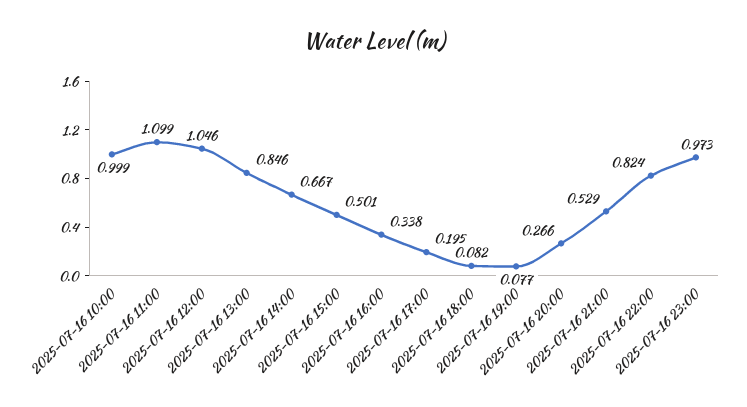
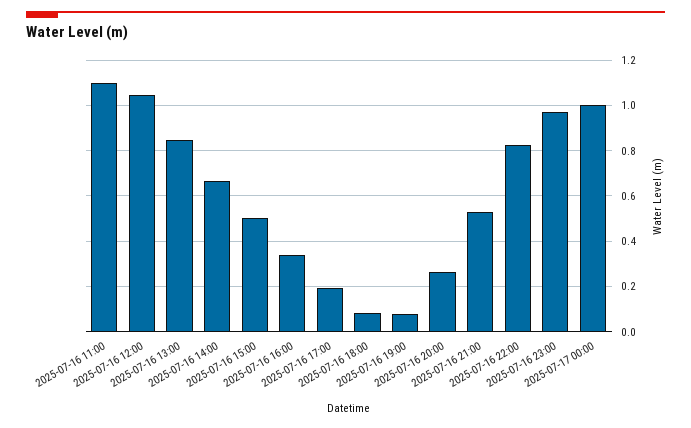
2025-07-16 10:00: 0.999 -> none
2025-07-17 00:00: none -> 1

